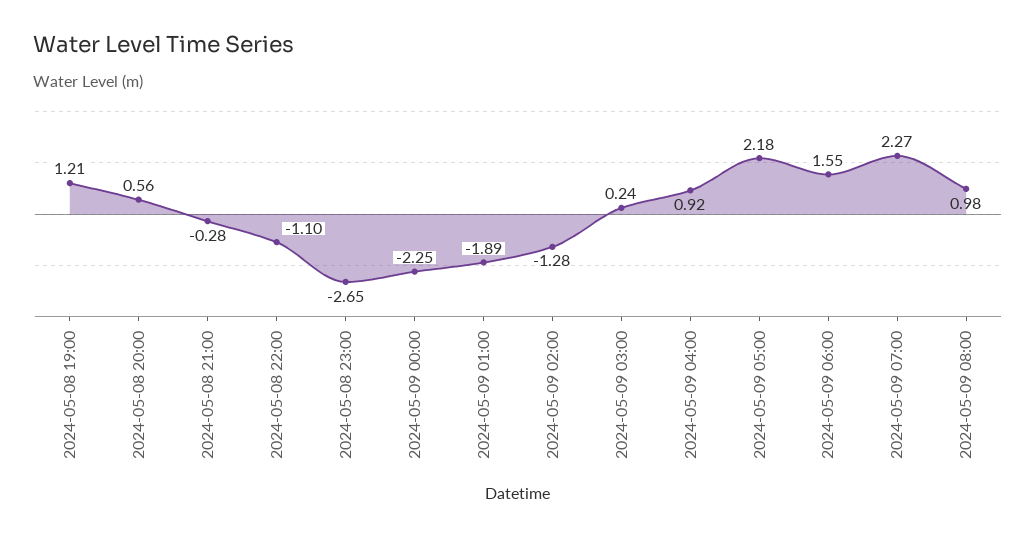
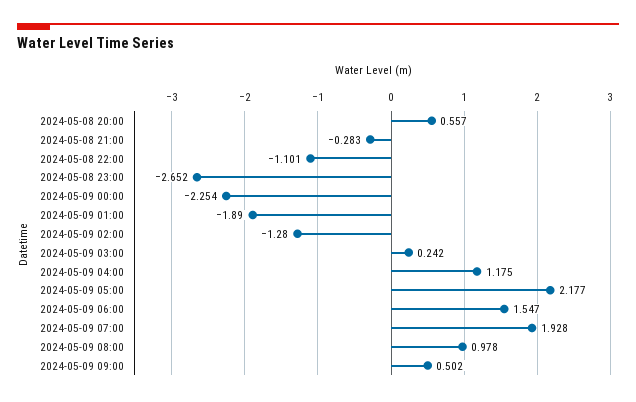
2024-05-08 19:00: 1.21 -> none
2024-05-09 04:00: 0.92 -> 1.175
2024-05-09 07:00: 2.27 -> 1.928
2024-05-09 09:00: none -> 0.502

